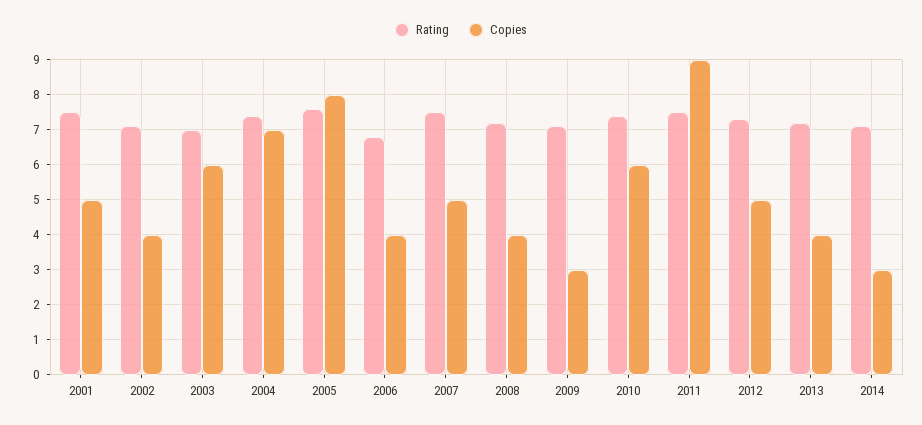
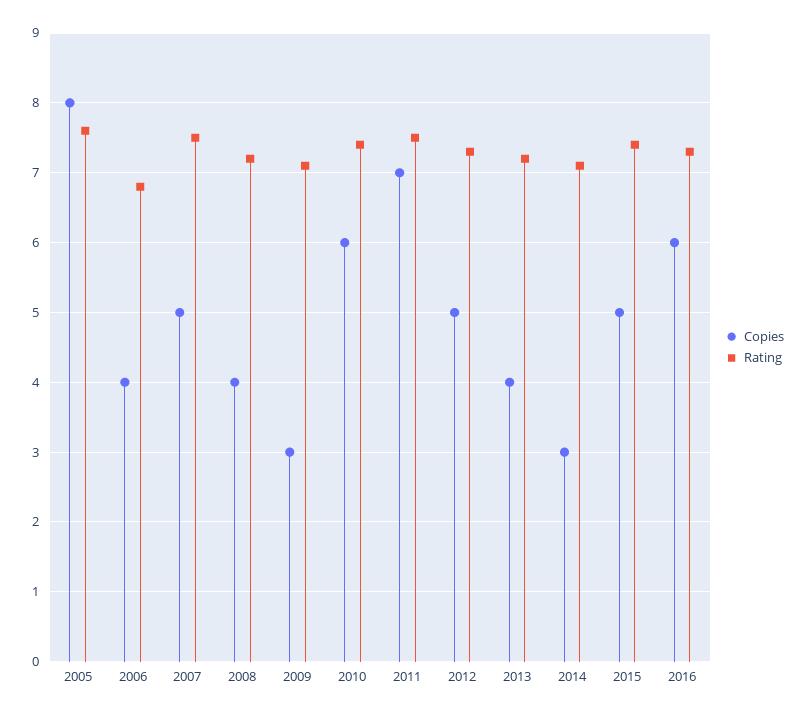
Rating, 2001: 7.5 -> none
Copies, 2001: 5 -> none
Rating, 2002: 7 -> none
Copies, 2002: 4 -> none
Rating, 2003: 7 -> none
Copies, 2003: 6 -> none
Rating, 2004: 7.5 -> none
Copies, 2004: 7 -> none
Copies, 2011: 9 -> 7
Copies, 2015: none -> 5
Rating, 2015: none -> 7.4
Copies, 2016: none -> 6
Rating, 2016: none -> 7.3

